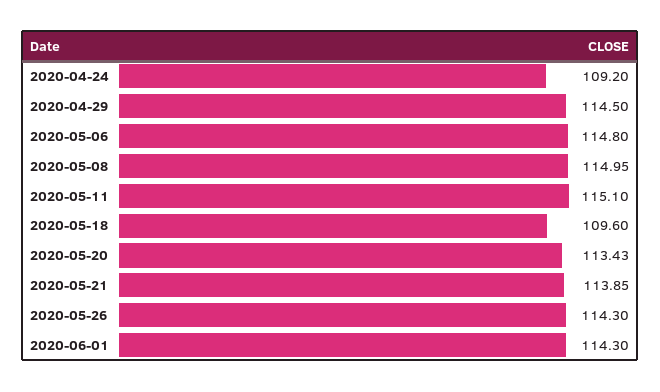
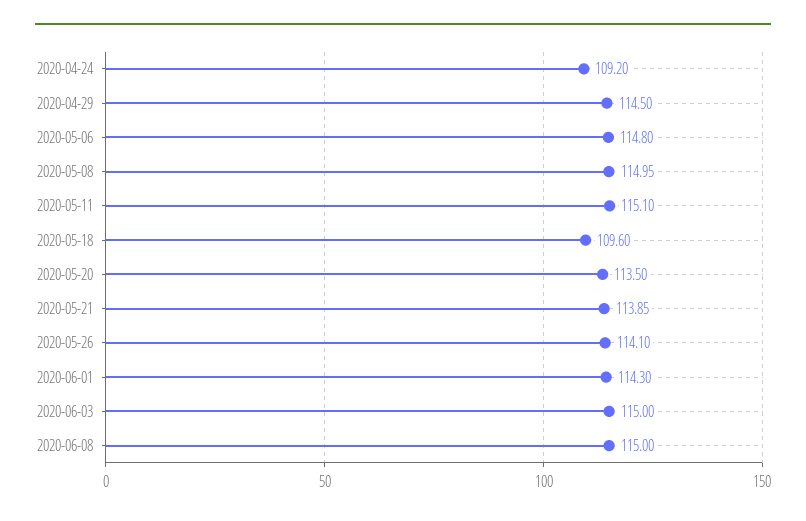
2020-05-20: 113.43 -> 113.5
2020-05-26: 114.3 -> 114.1
2020-06-03: none -> 115
2020-06-08: none -> 115

